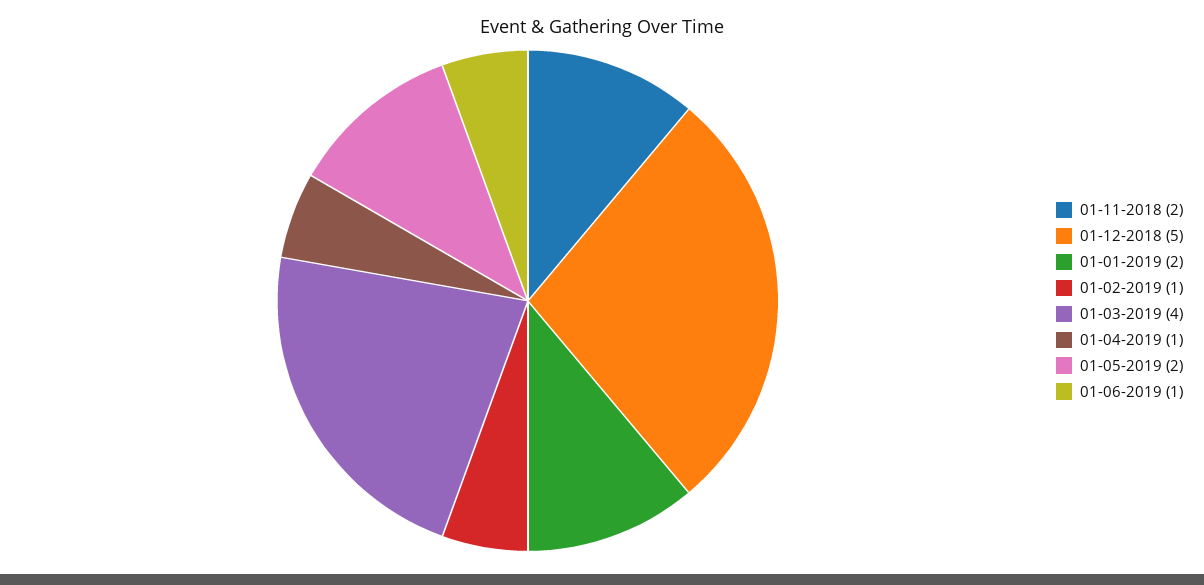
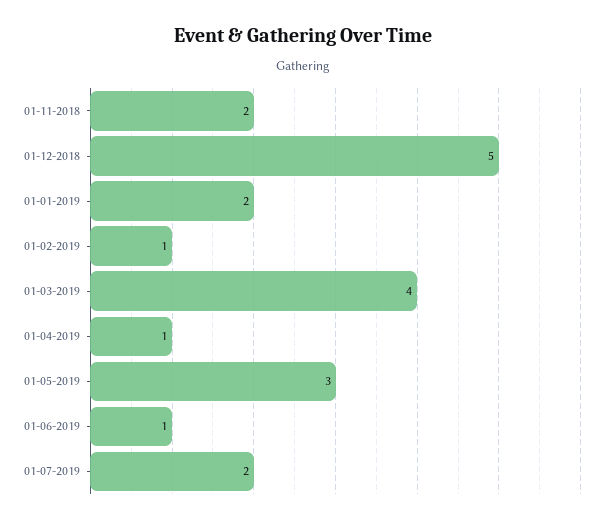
01-05-2019: 2 -> 3
01-07-2019: none -> 2

